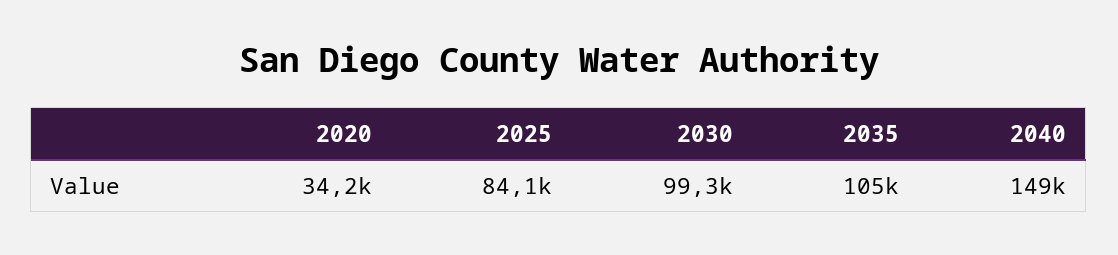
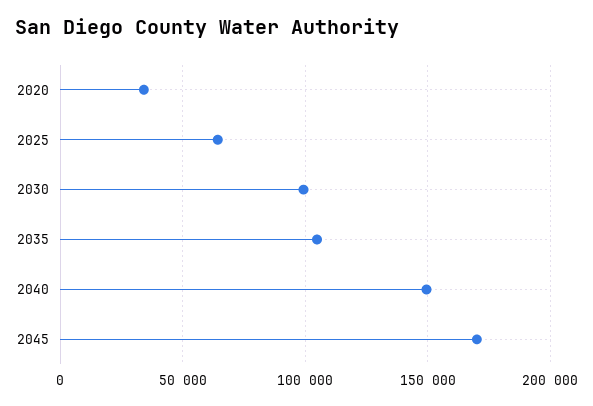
2025: 84100 -> 65000
2045: none -> 170000

